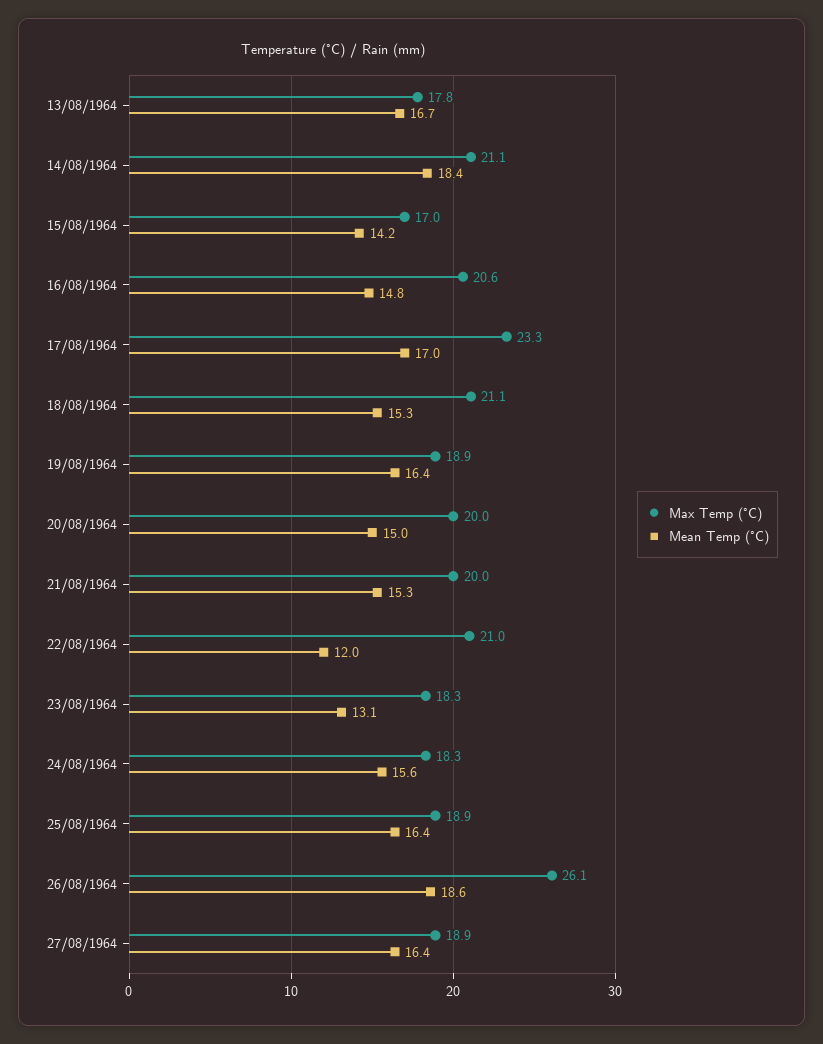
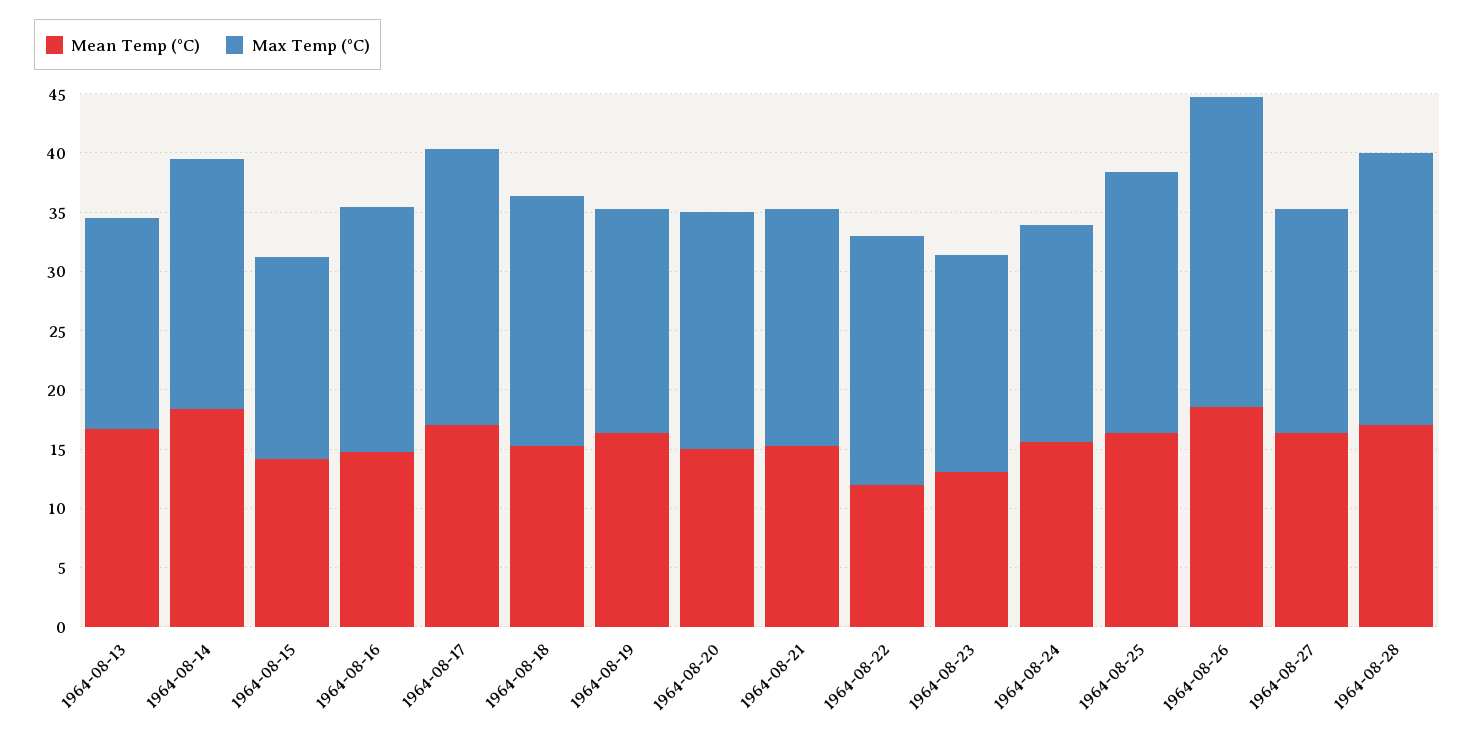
Max Temp (°C), 25/08/1964: 18.9 -> 22
Mean Temp (°C), 1964-08-28: none -> 17
Max Temp (°C), 1964-08-28: none -> 23

